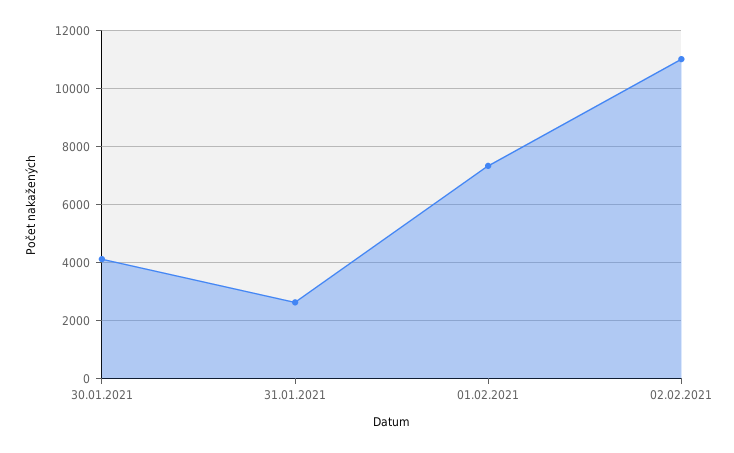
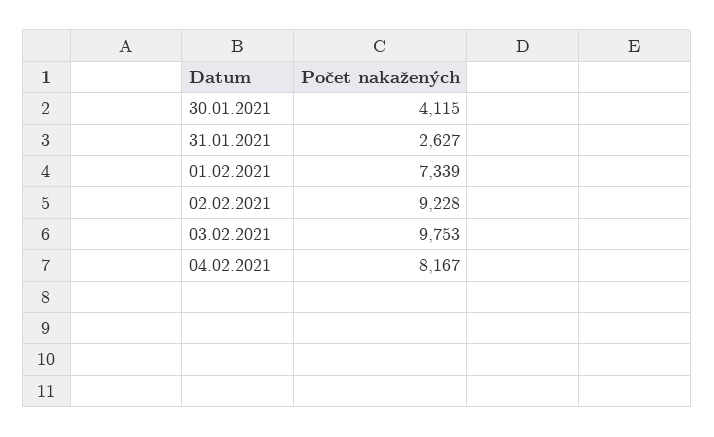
02.02.2021: 11000 -> 9228
03.02.2021: none -> 9753
04.02.2021: none -> 8167

